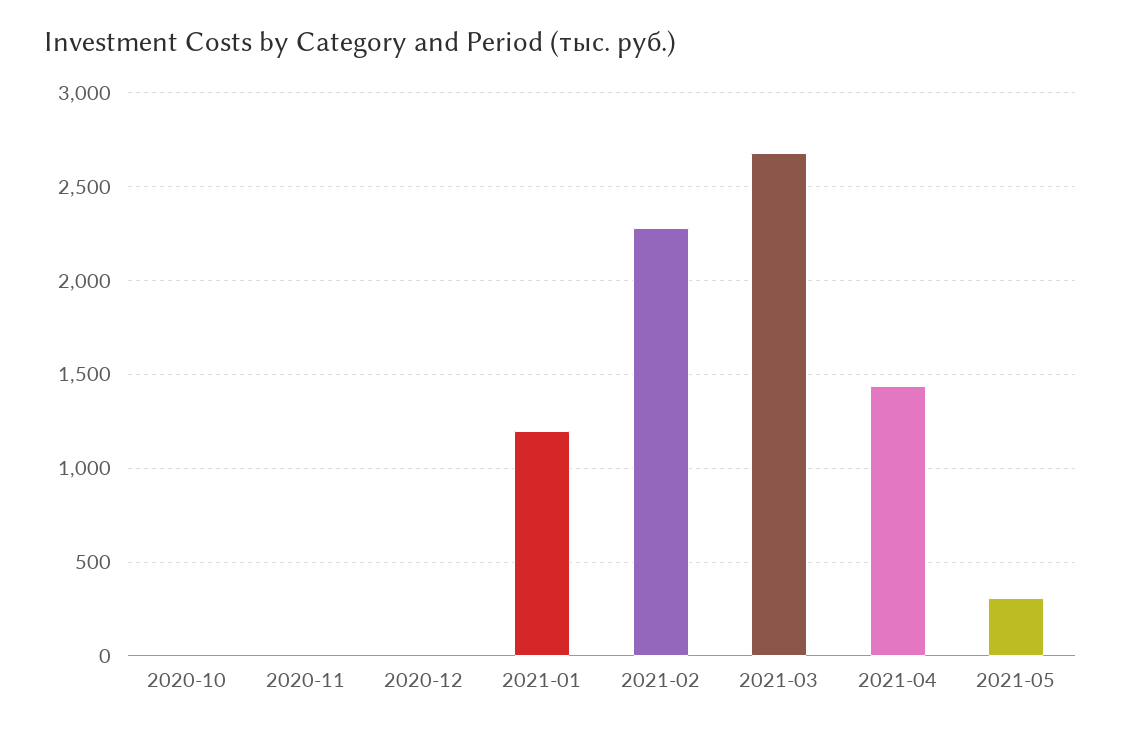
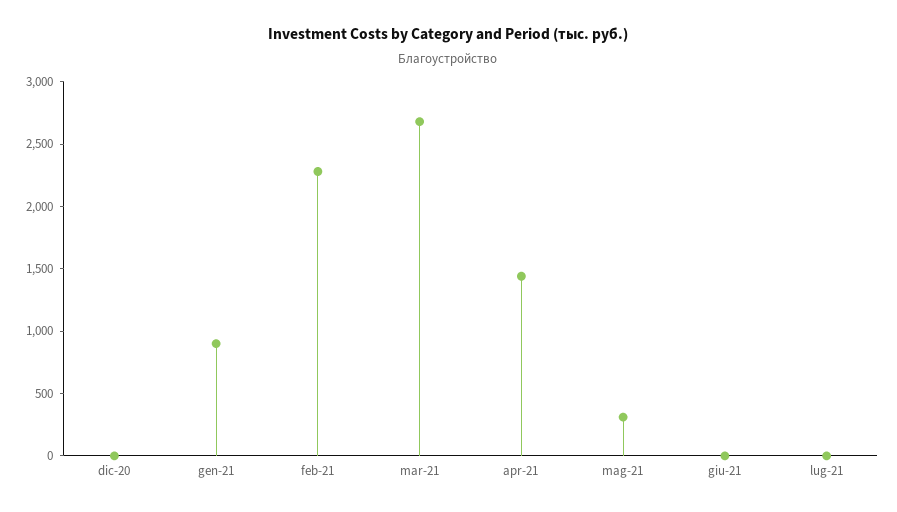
2020-10: 0 -> none
2020-11: 0 -> none
2021-01: 1200 -> 900
giu-21: none -> 0
lug-21: none -> 0

